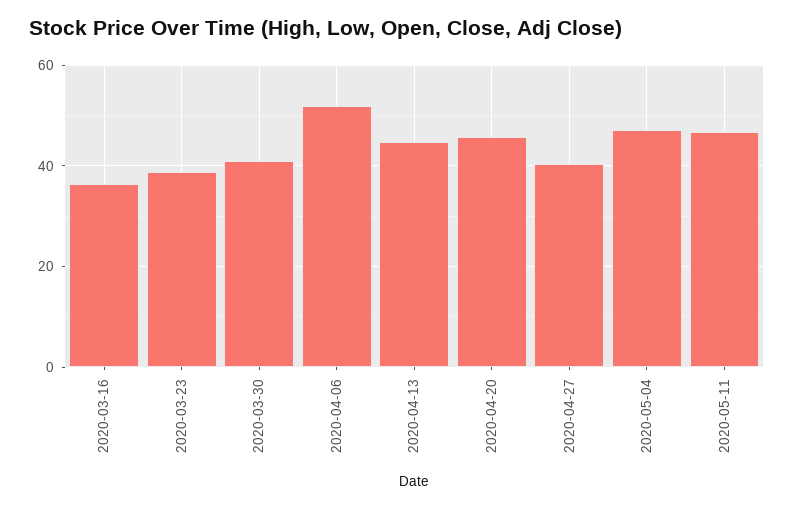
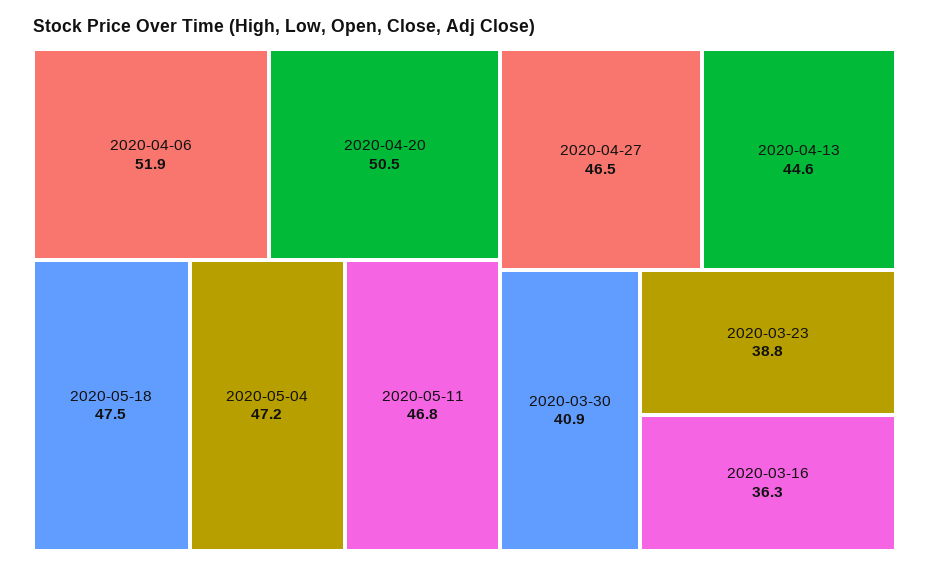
2020-04-20: 46 -> 50.5
2020-04-27: 40 -> 46.5
2020-05-18: none -> 47.5

